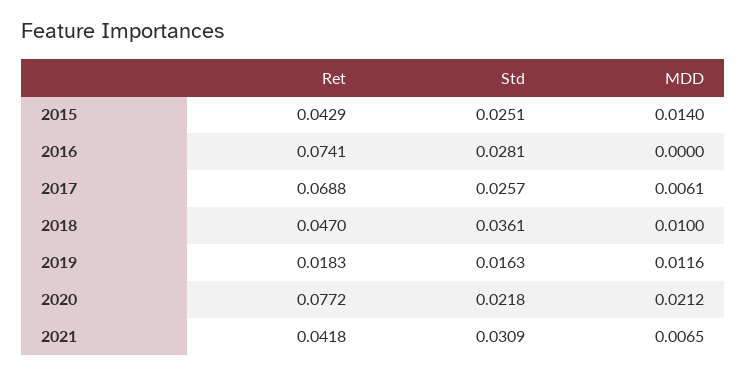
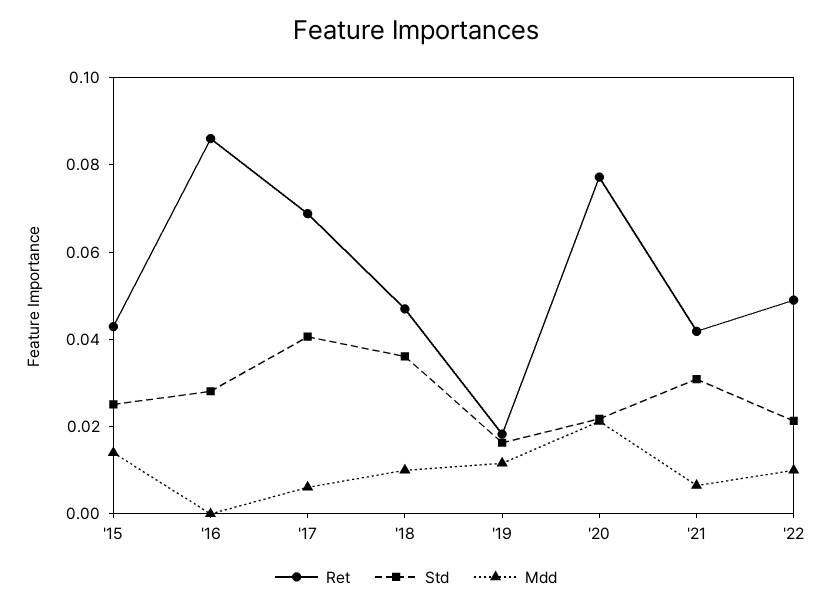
Ret, 2016: 0.0741 -> 0.085
Std, 2017: 0.0257 -> 0.04
Ret, '22: none -> 0.05
Std, '22: none -> 0.02
MDD, '22: none -> 0.01

